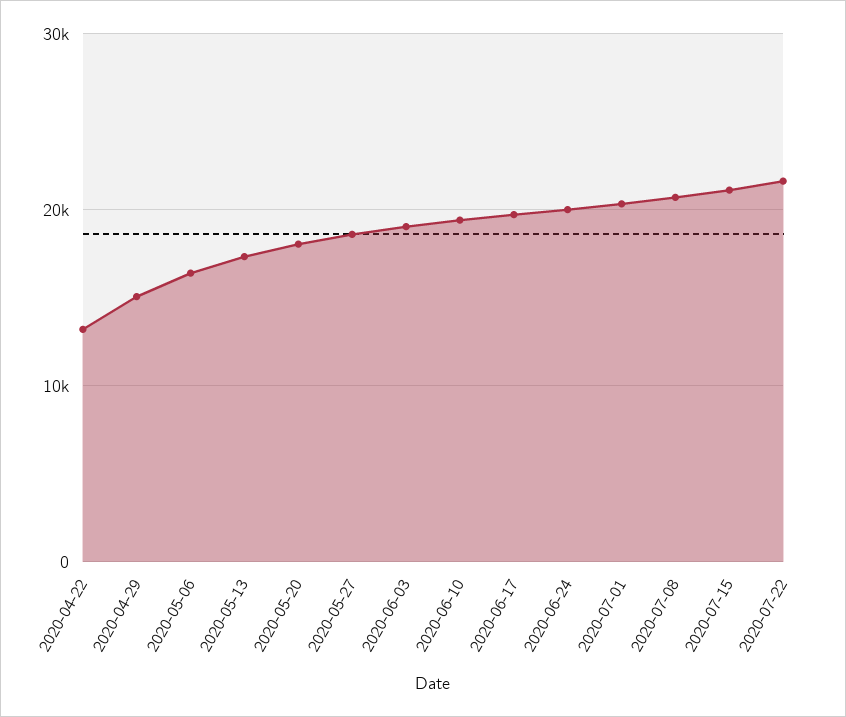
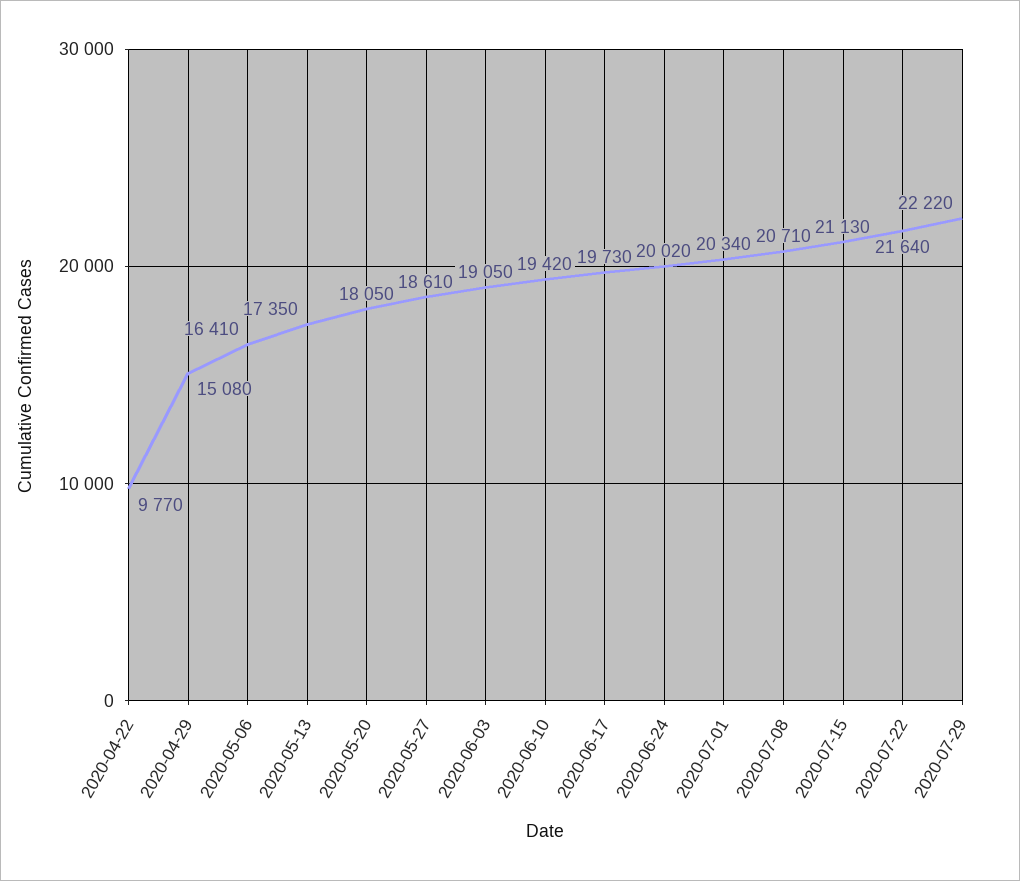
2020-04-22: 13000 -> 9770
2020-07-29: none -> 22220

